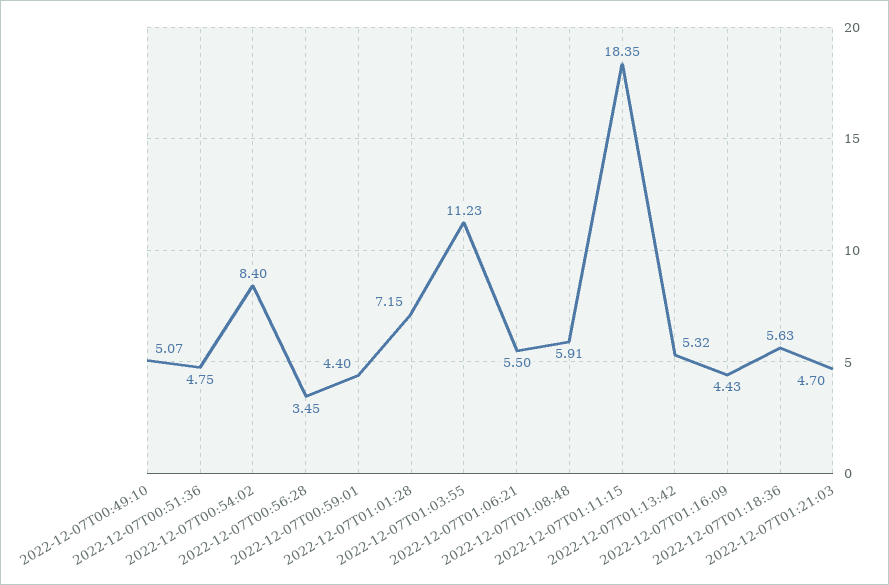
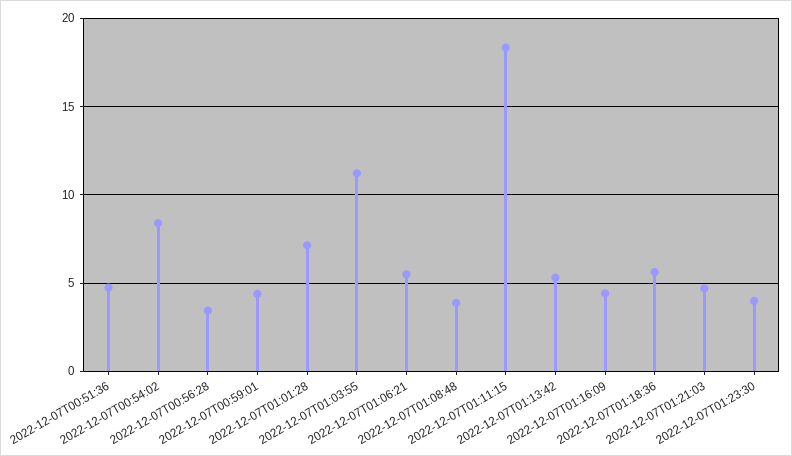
2022-12-07T00:49:10: 5.07 -> none
2022-12-07T01:08:48: 5.91 -> 4
2022-12-07T01:23:30: none -> 4

